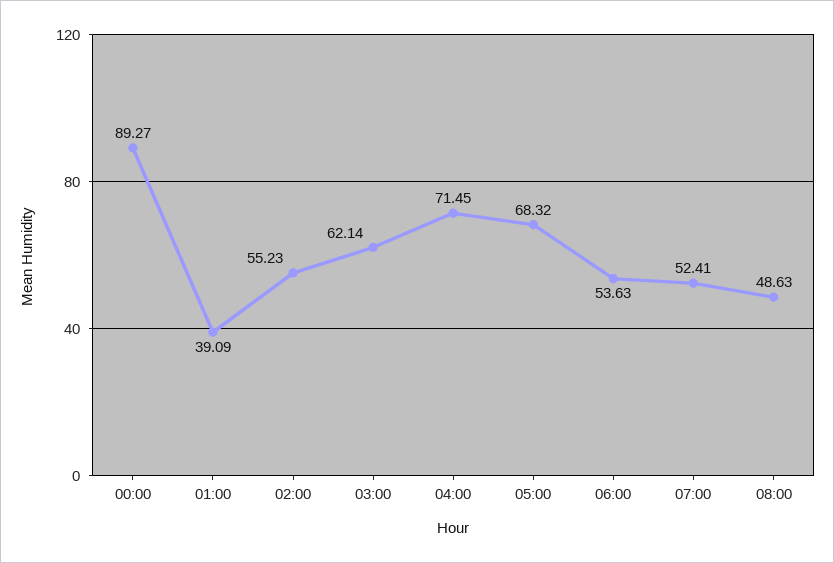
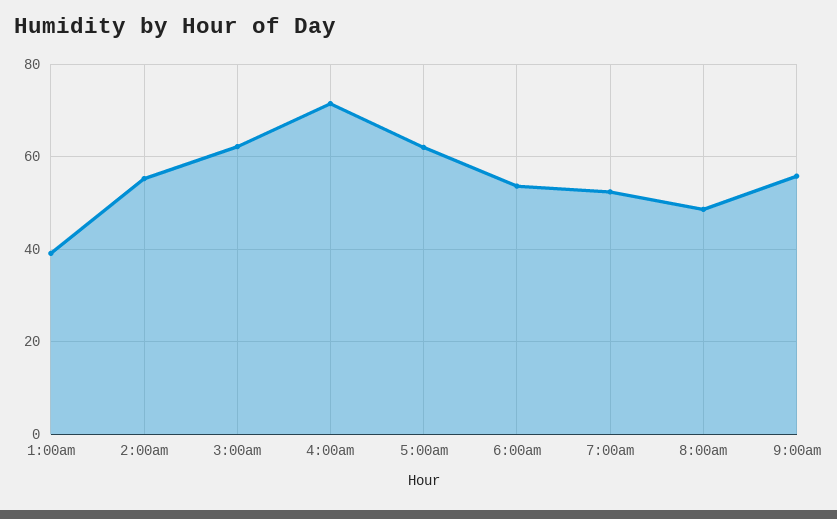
00:00: 89.27 -> none
05:00: 68.32 -> 62
9:00am: none -> 56

